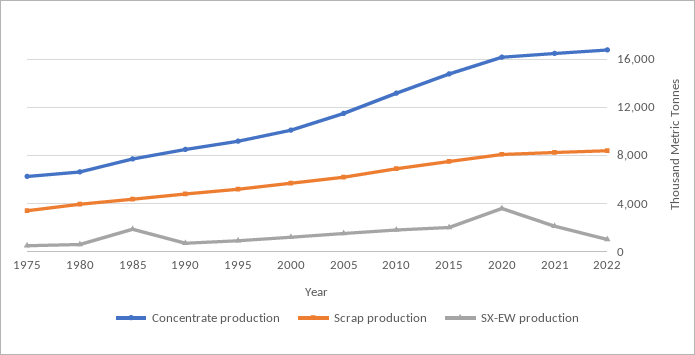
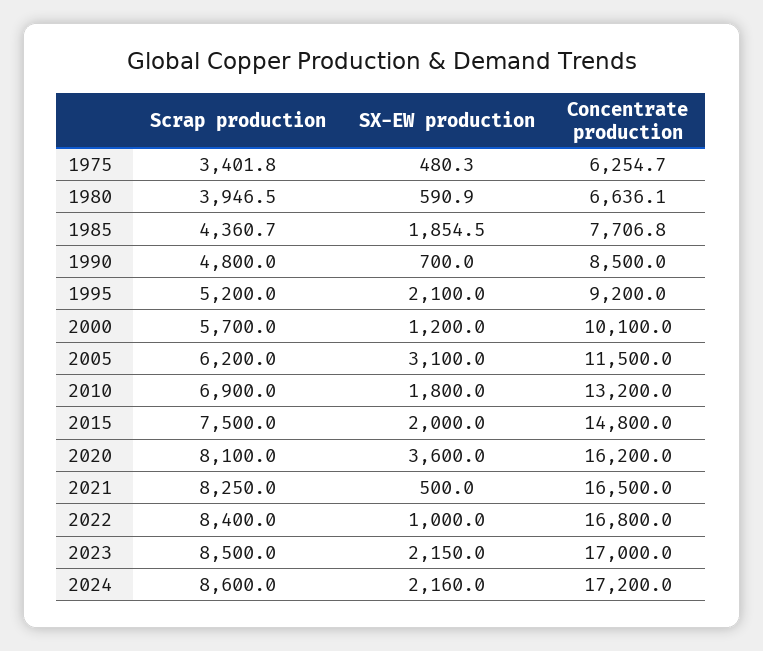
SX-EW production, 1995: 1000 -> 2100
SX-EW production, 2005: 1500 -> 3100
SX-EW production, 2021: 2000 -> 500
Scrap production, 2023: none -> 8500
SX-EW production, 2023: none -> 2150
Concentrate production, 2023: none -> 17000
Scrap production, 2024: none -> 8600
SX-EW production, 2024: none -> 2160
Concentrate production, 2024: none -> 17200

